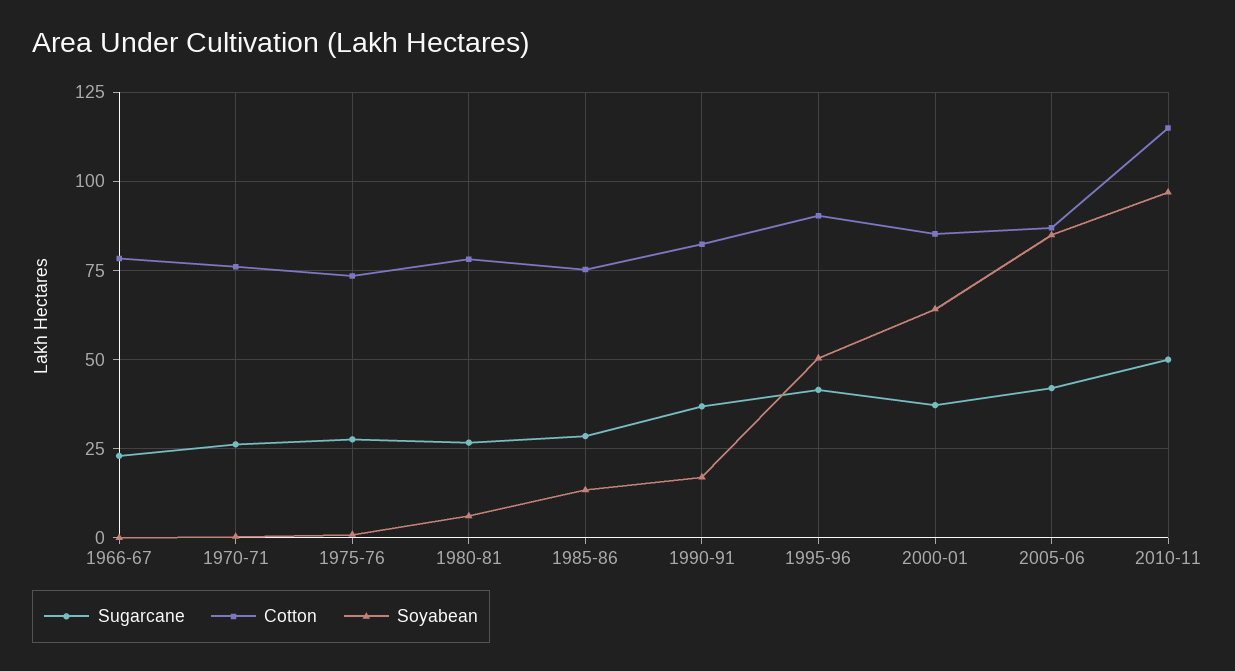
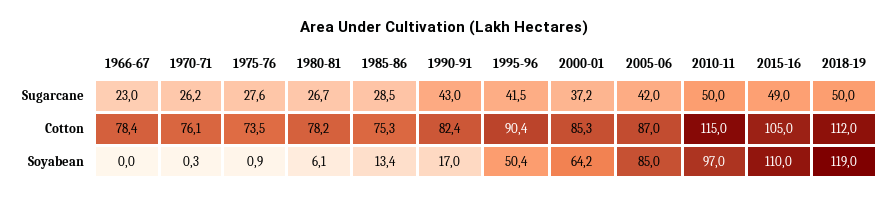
Sugarcane, 1990-91: 37.5 -> 43
Sugarcane, 2015-16: none -> 49
Sugarcane, 2018-19: none -> 50
Cotton, 2015-16: none -> 105
Cotton, 2018-19: none -> 112
Soyabean, 2015-16: none -> 110
Soyabean, 2018-19: none -> 119

